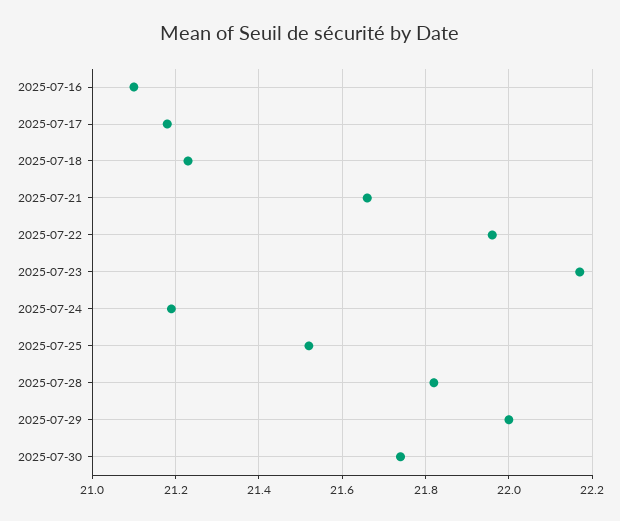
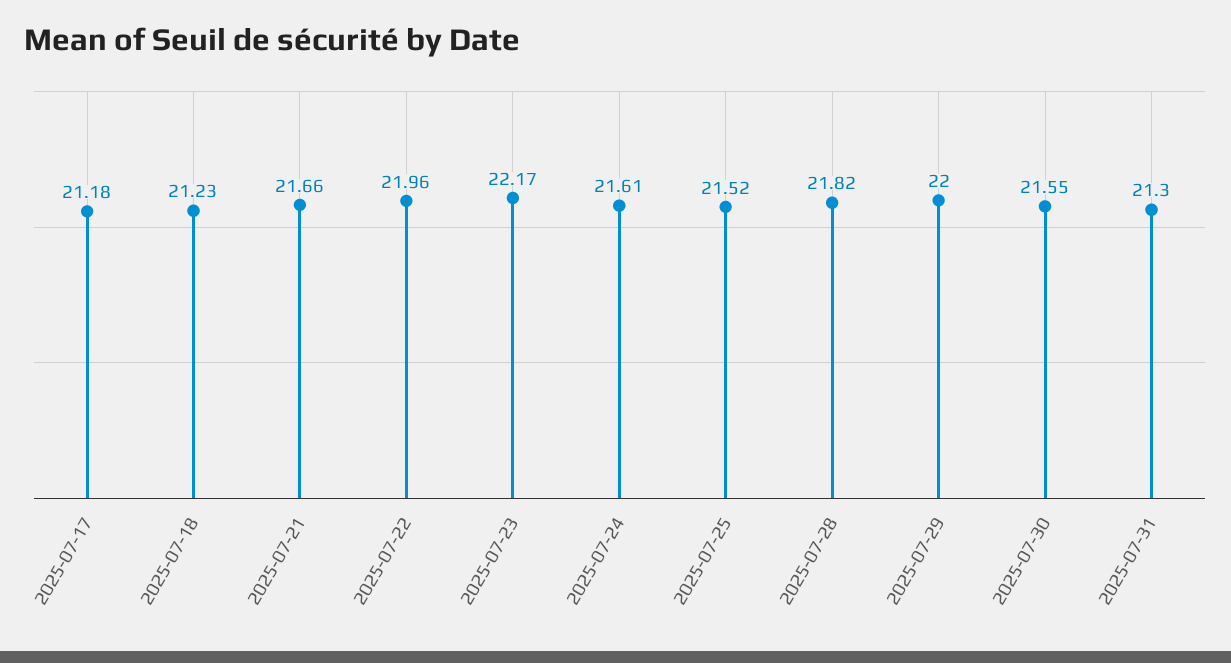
2025-07-16: 21.1 -> none
2025-07-24: 21.2 -> 21.61
2025-07-30: 21.75 -> 21.55
2025-07-31: none -> 21.3

